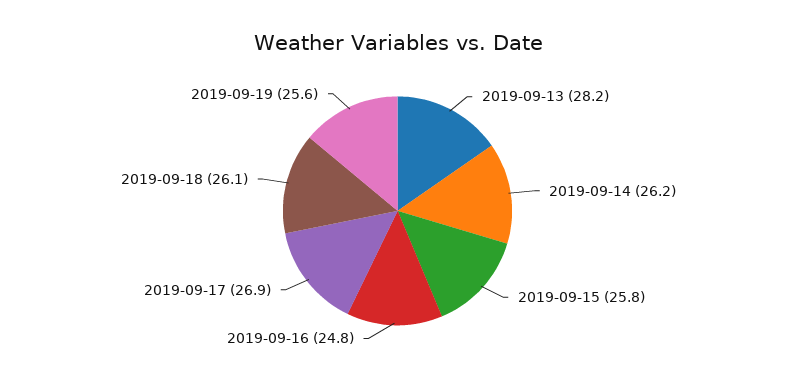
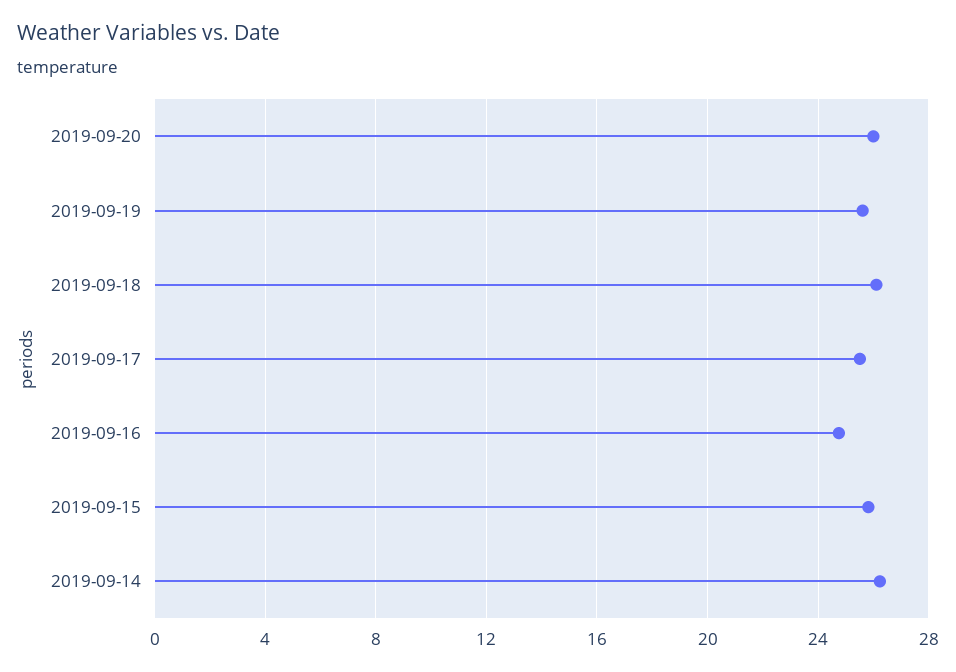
2019-09-13: 28.2 -> none
2019-09-17: 26.9 -> 25.5
2019-09-20: none -> 26

